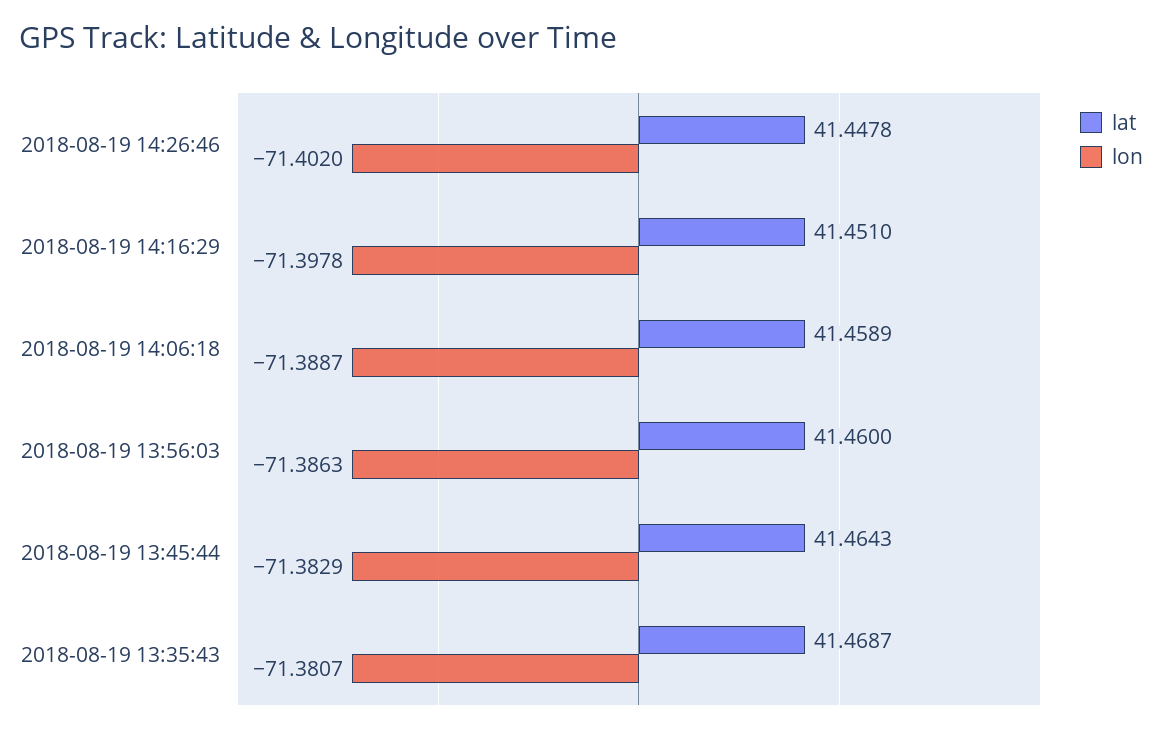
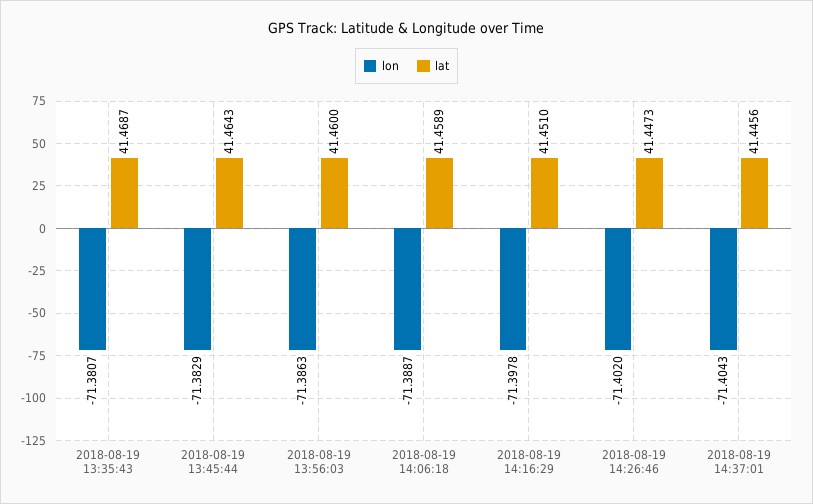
lat, 2018-08-19 14:26:46: 41.4478 -> 41.4473
lon, 2018-08-19 14:37:01: none -> -71.4043
lat, 2018-08-19 14:37:01: none -> 41.4456

